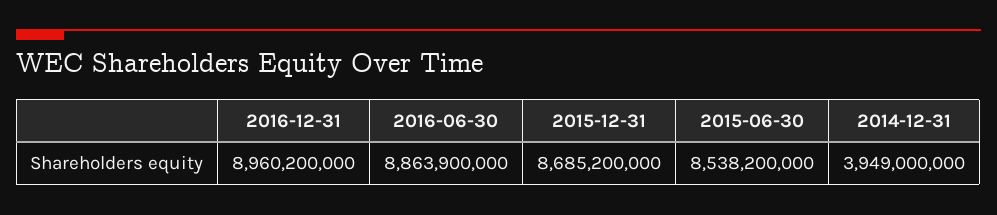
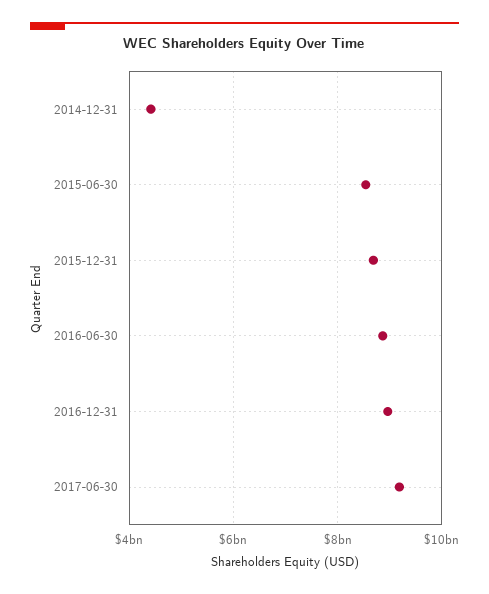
2014-12-31: 3949000000 -> 4400000000
2017-06-30: none -> 9200000000

